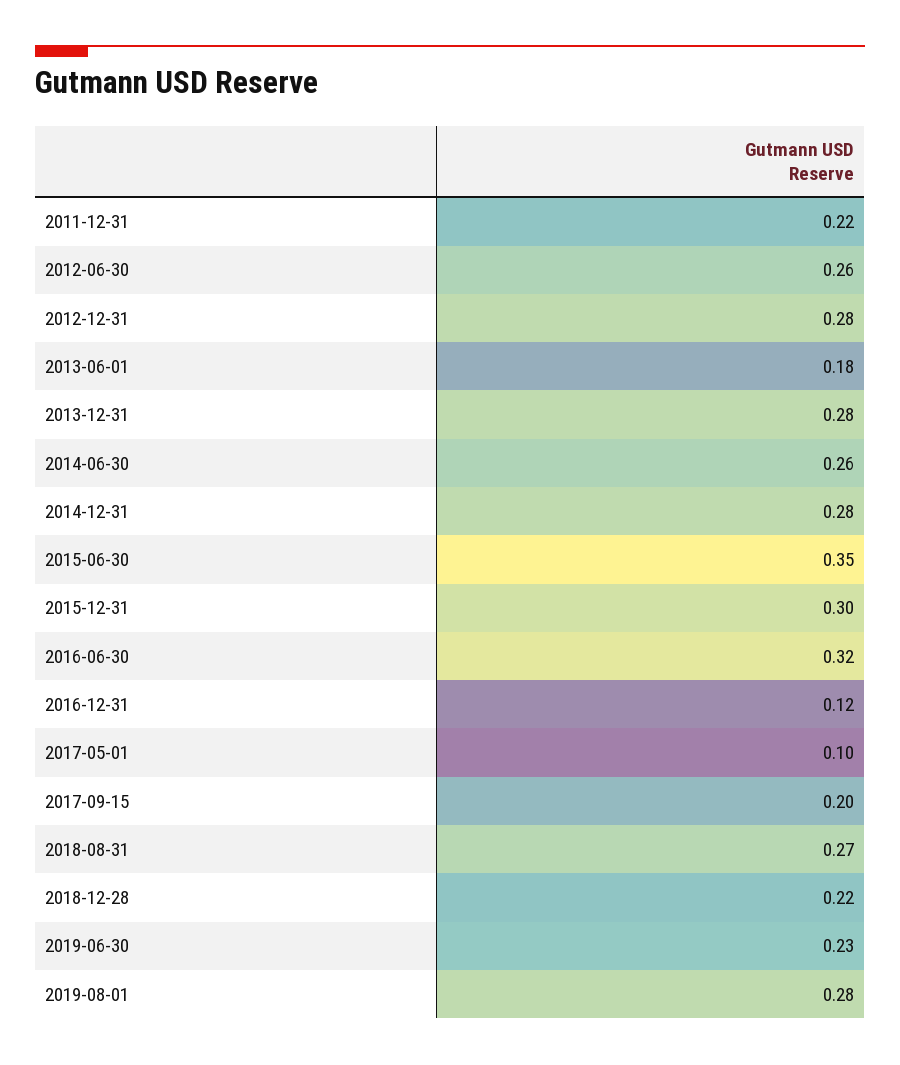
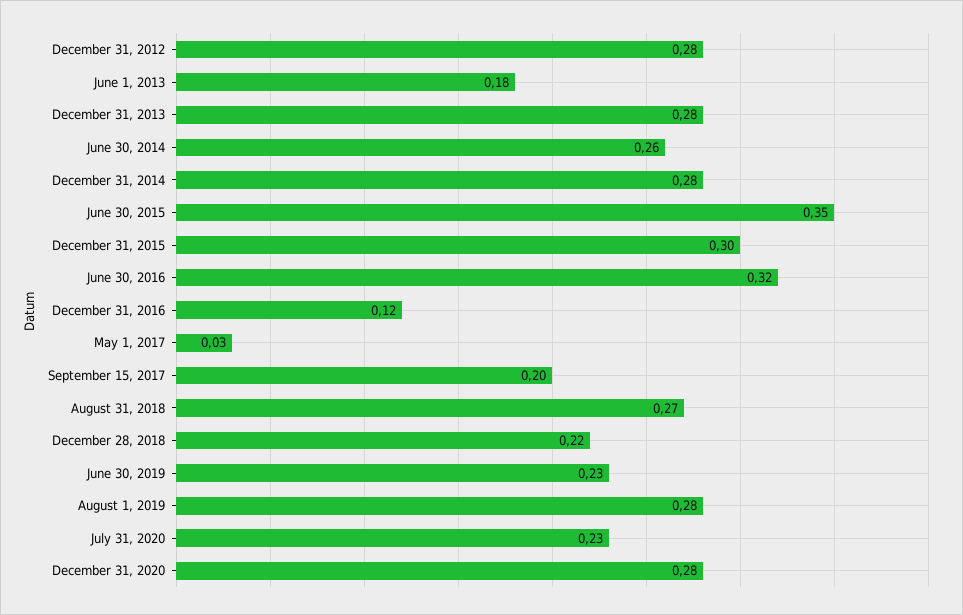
2011-12-31: 0.22 -> none
2012-06-30: 0.26 -> none
2017-05-01: 0.1 -> 0.03
July 31, 2020: none -> 0.23
December 31, 2020: none -> 0.28

